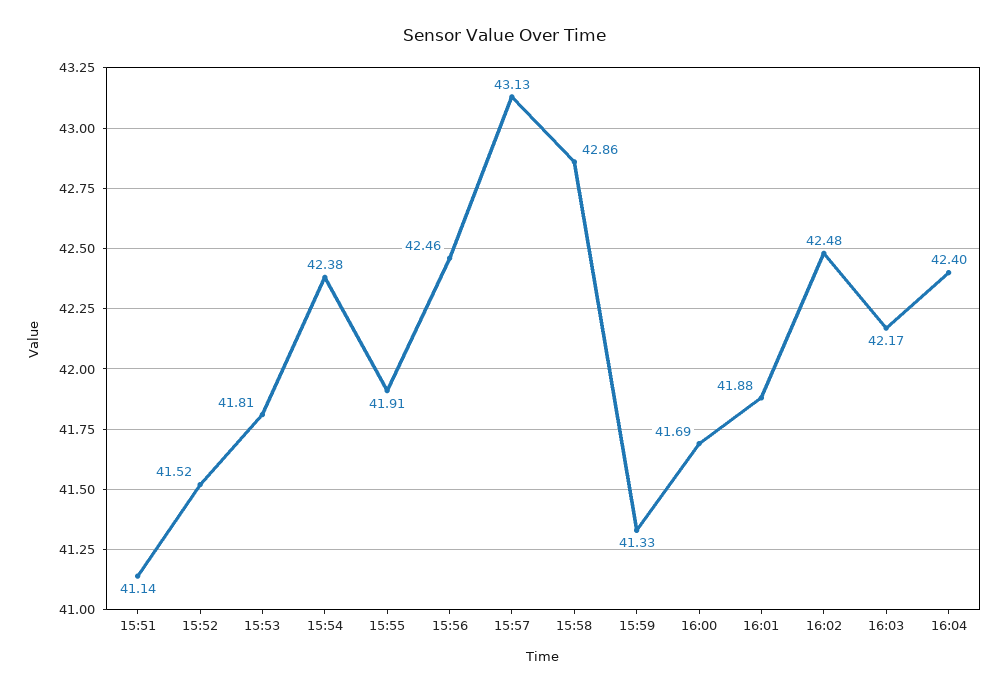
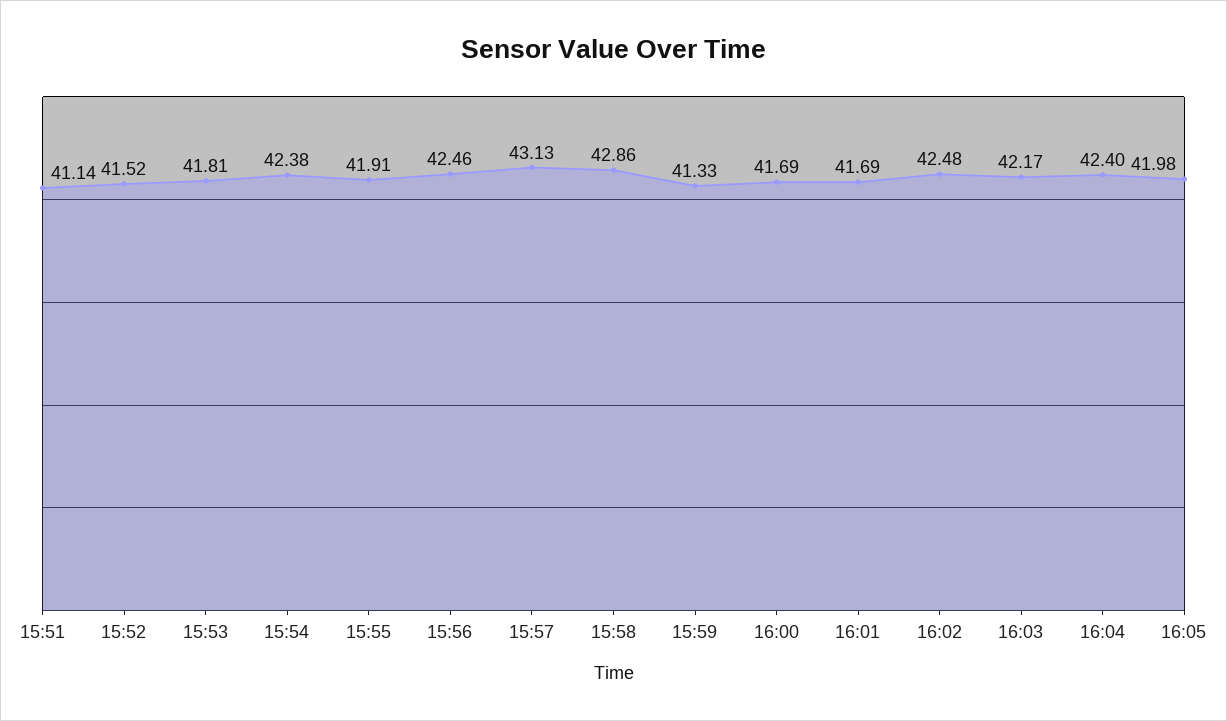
16:01: 41.88 -> 41.69
16:05: none -> 41.98

